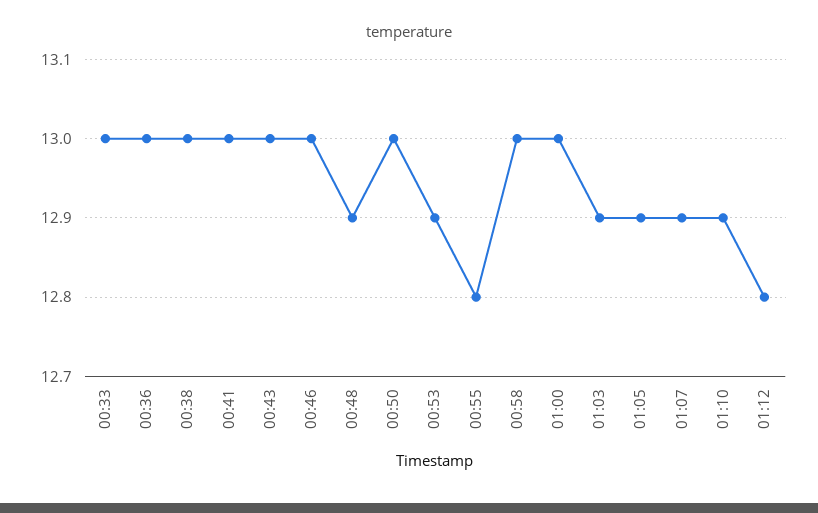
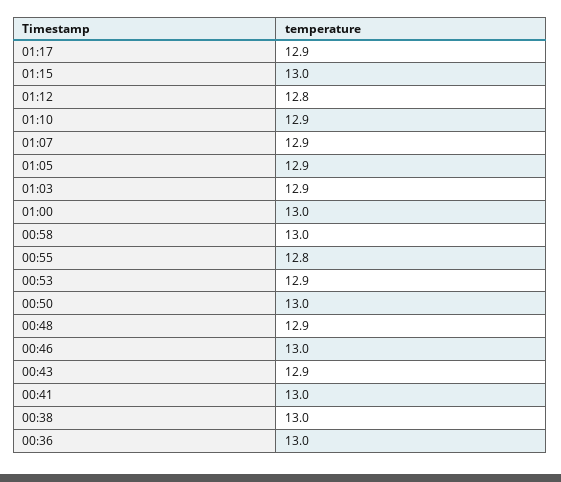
00:33: 13 -> none
00:43: 13 -> 12.9
01:17: none -> 12.9
01:15: none -> 13

